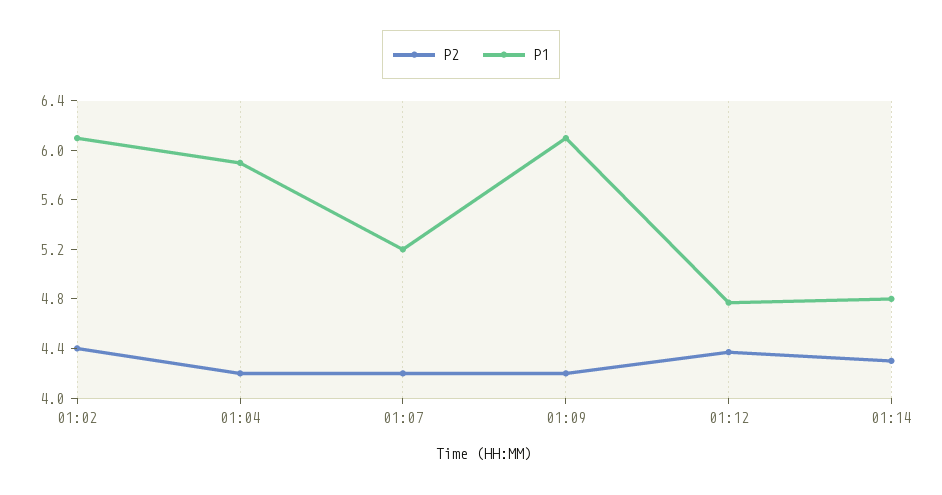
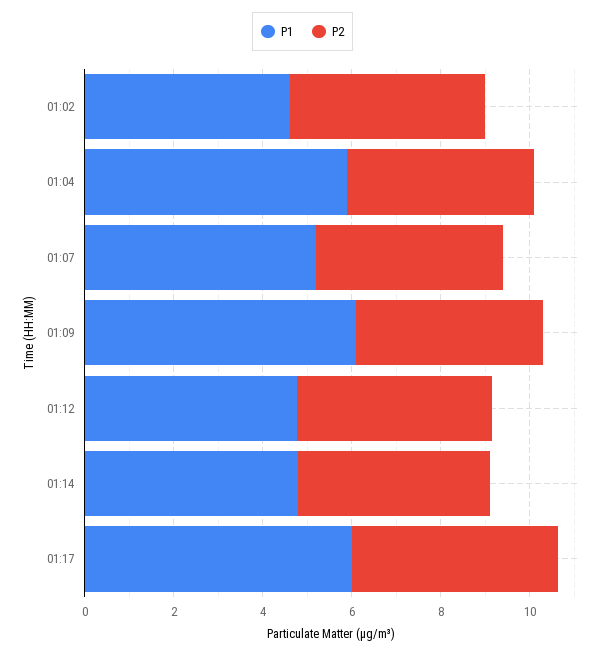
P1, 01:02: 6.1 -> 4.5
P1, 01:17: none -> 6
P2, 01:17: none -> 4.5

